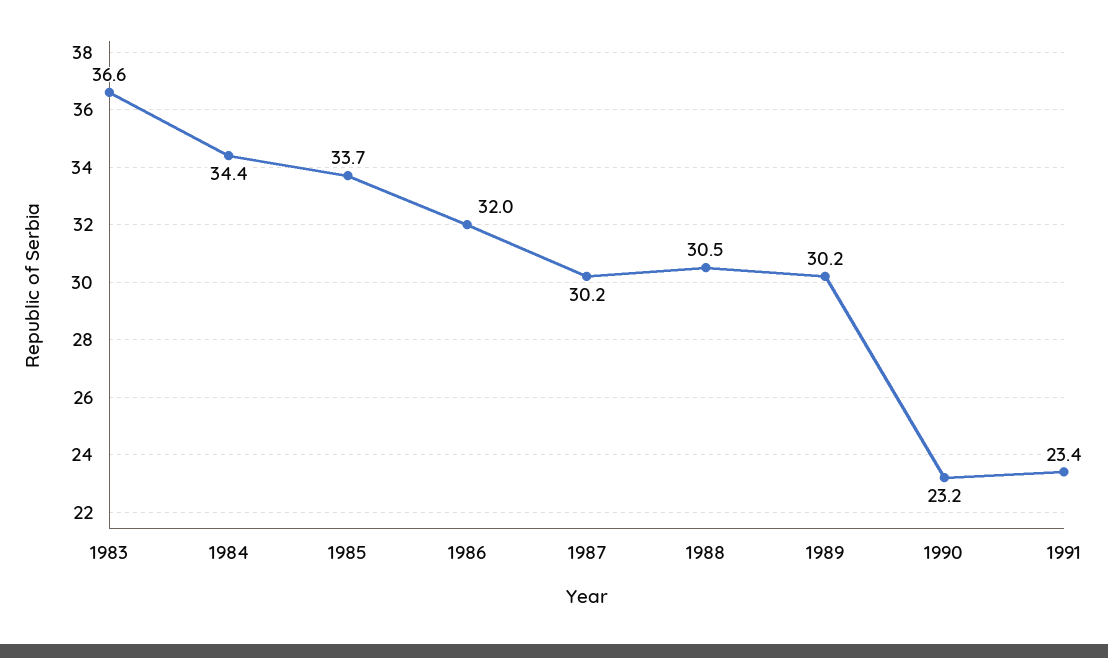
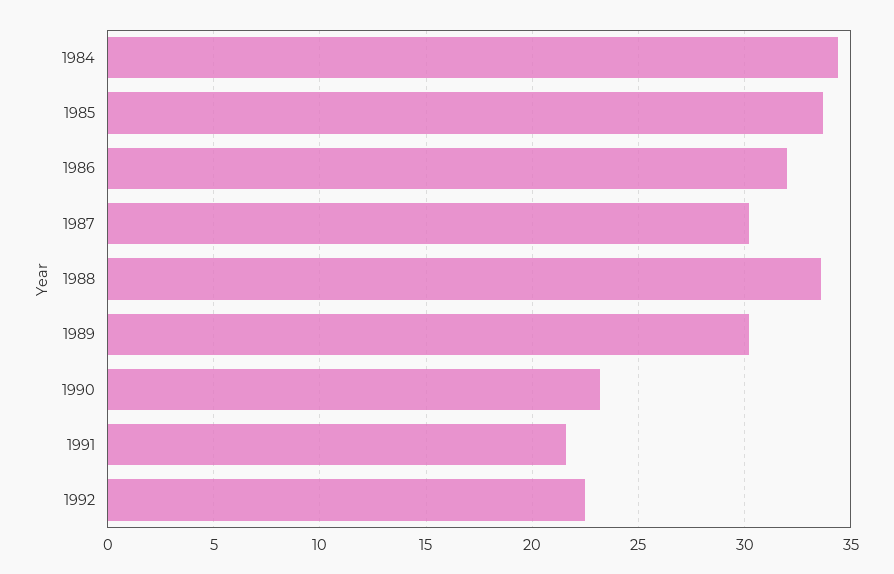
1983: 36.6 -> none
1988: 30.5 -> 33.5
1991: 23.4 -> 21.5
1992: none -> 22.5

